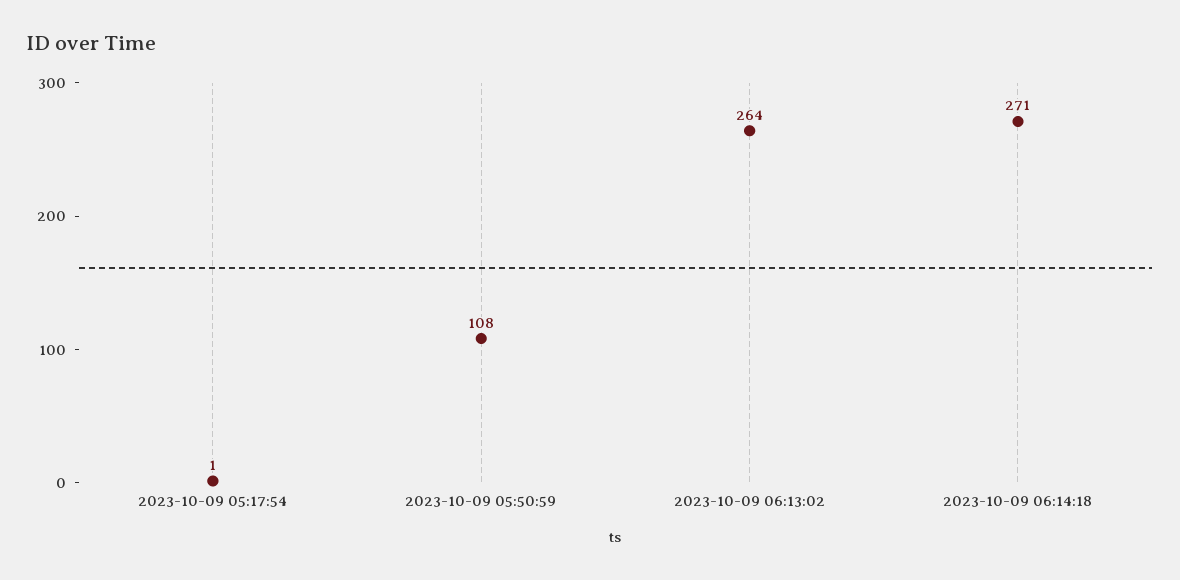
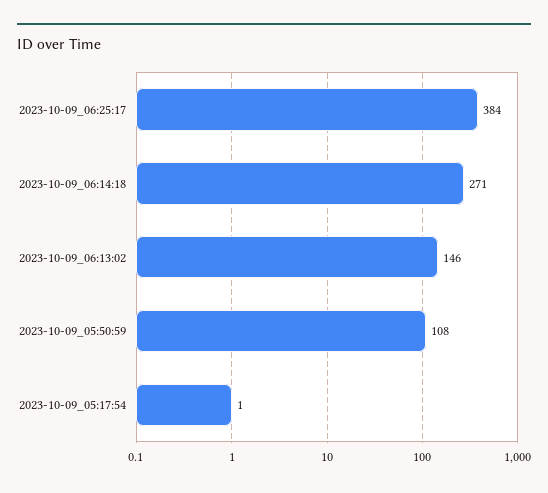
2023-10-09 06:13:02: 264 -> 146
2023-10-09_06:25:17: none -> 384

